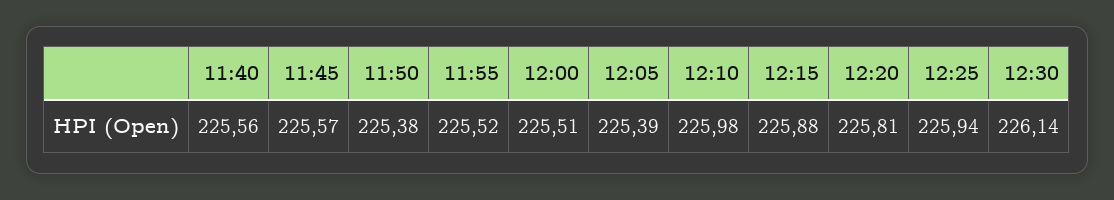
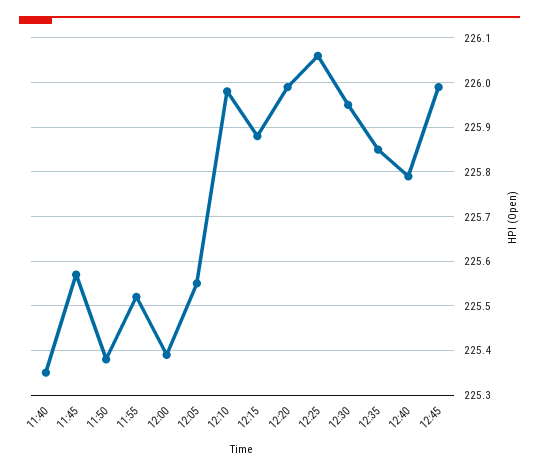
11:40: 225.56 -> 225.35
12:00: 225.51 -> 225.4
12:05: 225.39 -> 225.55
12:20: 225.81 -> 226
12:25: 225.94 -> 226.05
12:30: 226.14 -> 225.95
12:35: none -> 225.85
12:40: none -> 225.8
12:45: none -> 226

